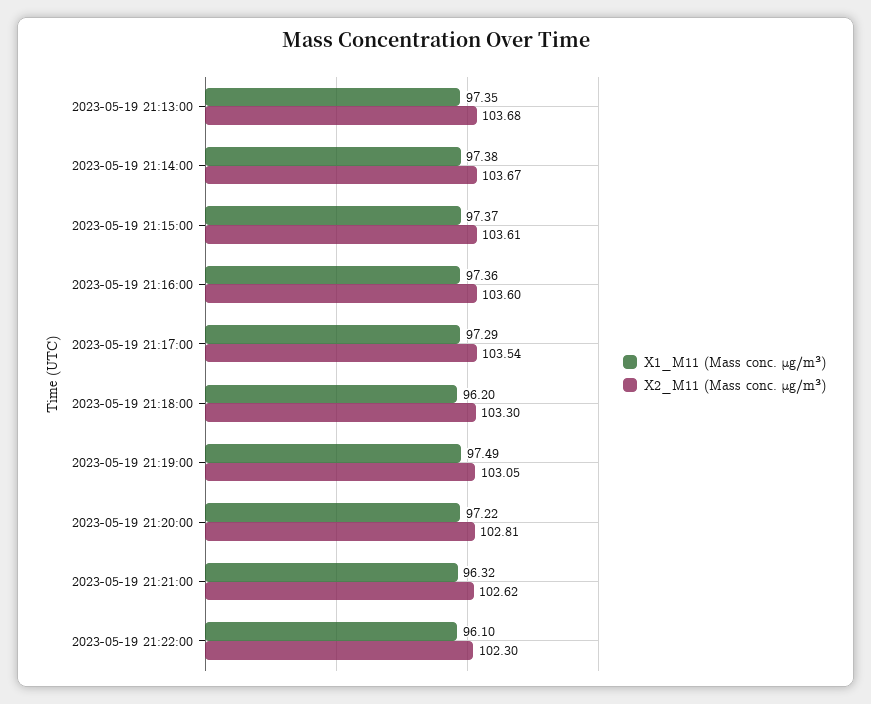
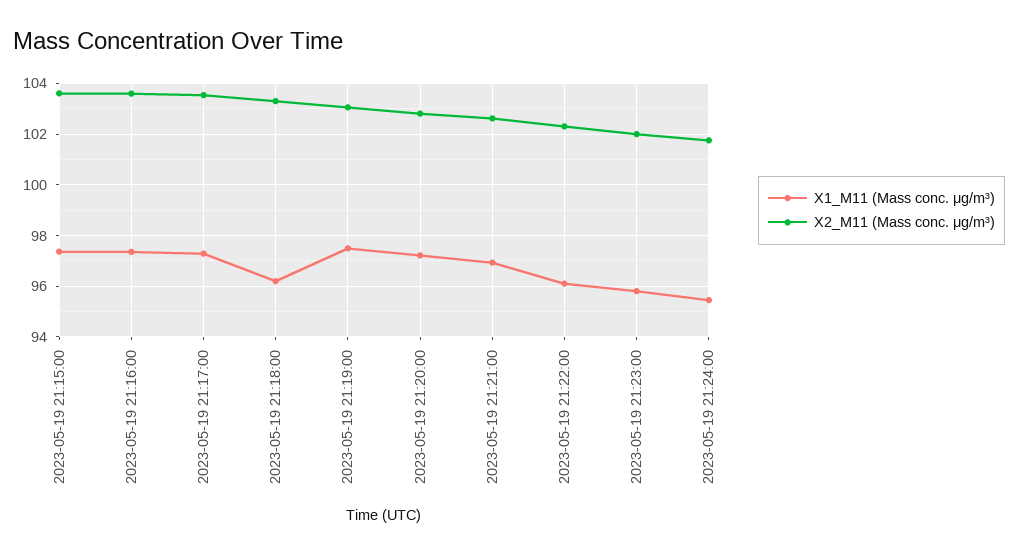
X1_M11 (Mass conc. μg/m³), 2023-05-19 21:13:00: 97.35 -> none
X2_M11 (Mass conc. μg/m³), 2023-05-19 21:13:00: 103.68 -> none
X1_M11 (Mass conc. μg/m³), 2023-05-19 21:14:00: 97.38 -> none
X2_M11 (Mass conc. μg/m³), 2023-05-19 21:14:00: 103.67 -> none
X1_M11 (Mass conc. μg/m³), 2023-05-19 21:21:00: 96.32 -> 97
X1_M11 (Mass conc. μg/m³), 2023-05-19 21:23:00: none -> 95.75
X2_M11 (Mass conc. μg/m³), 2023-05-19 21:23:00: none -> 102
X1_M11 (Mass conc. μg/m³), 2023-05-19 21:24:00: none -> 95.5
X2_M11 (Mass conc. μg/m³), 2023-05-19 21:24:00: none -> 101.75

